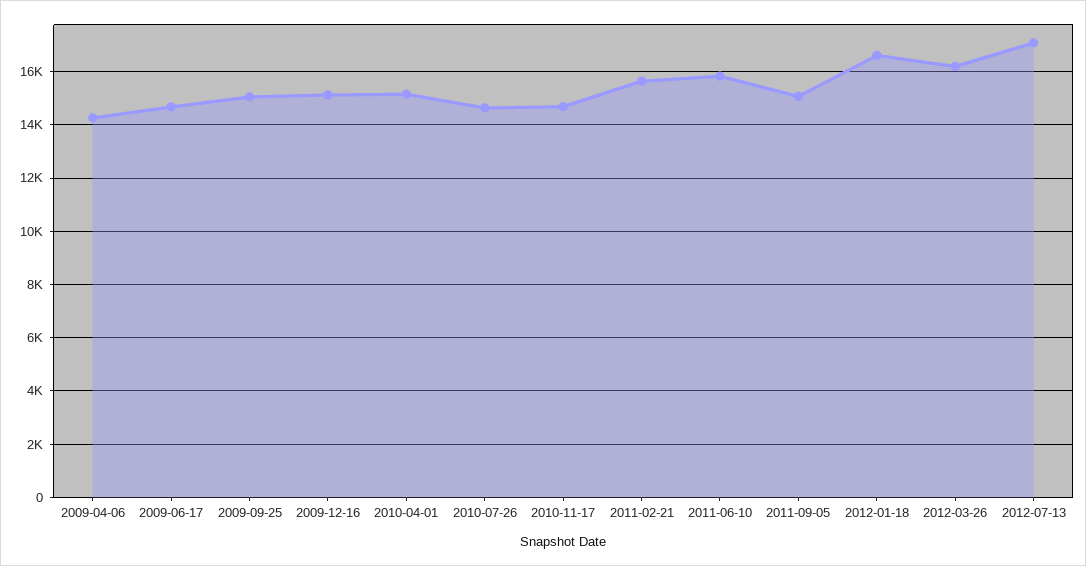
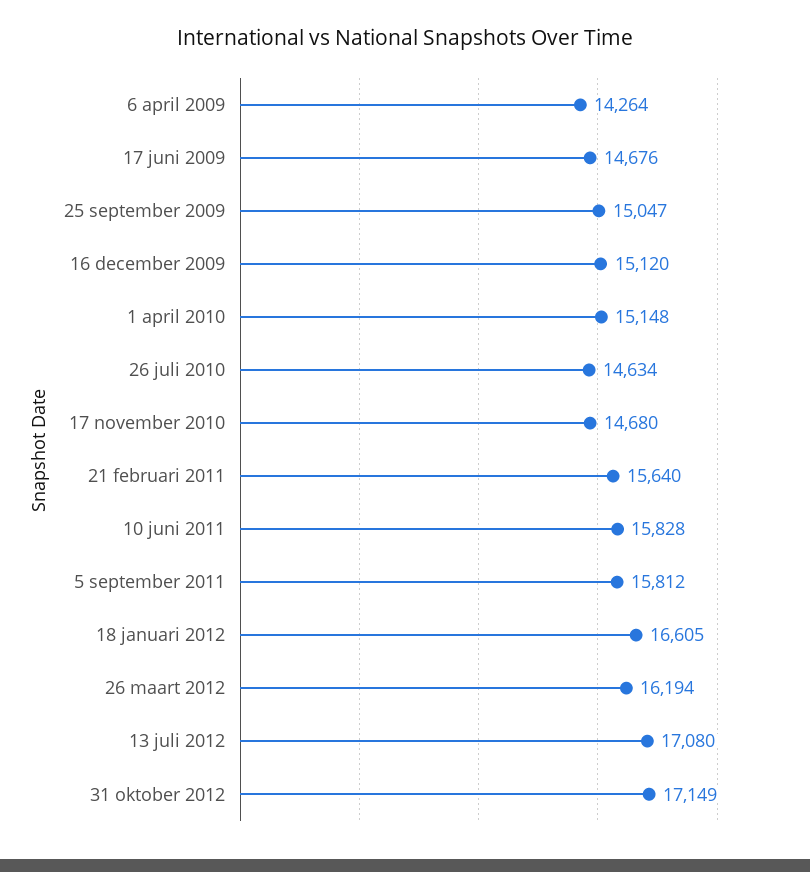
2011-09-05: 15000 -> 15812
31 oktober 2012: none -> 17149

